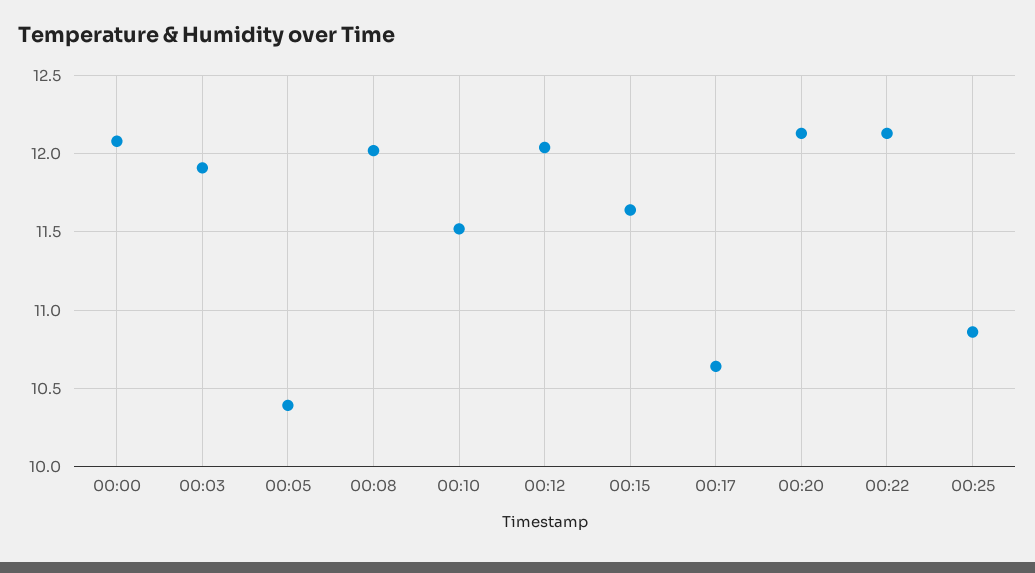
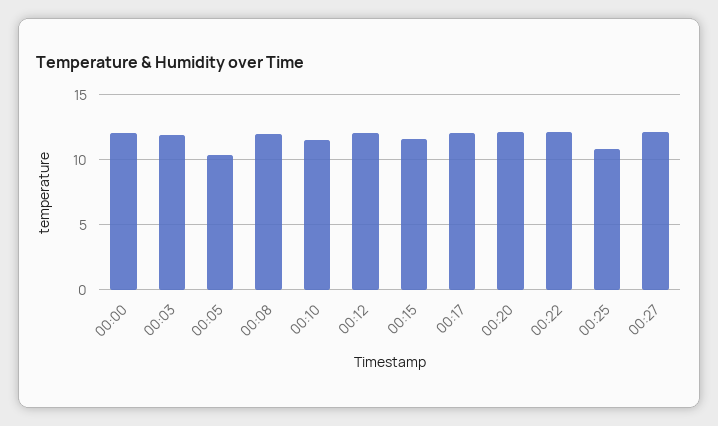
00:17: 10.65 -> 12
00:27: none -> 12

